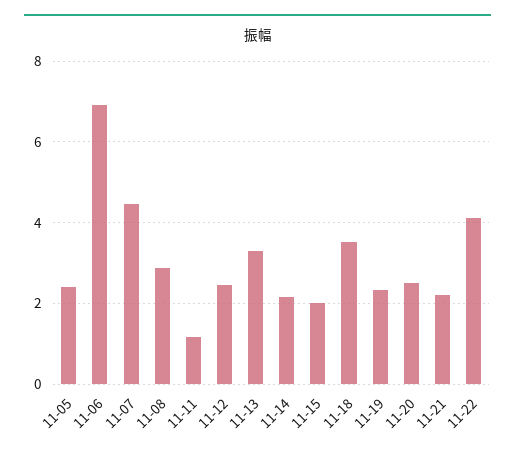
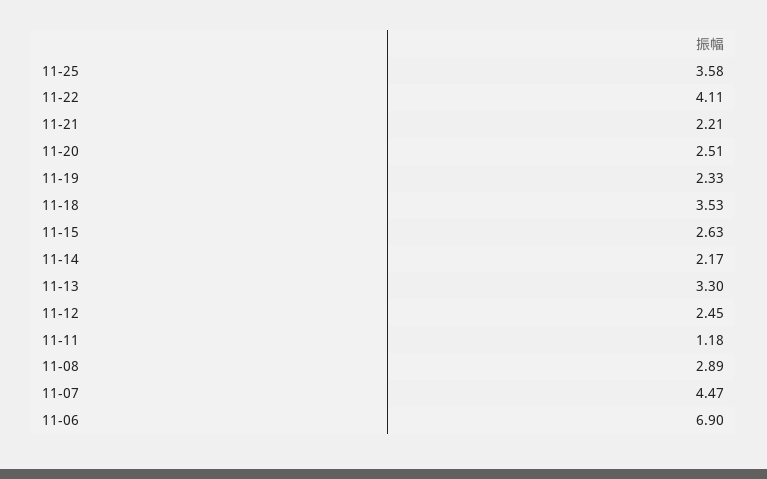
11-05: 2.4 -> none
11-15: 2 -> 2.63
11-25: none -> 3.58

